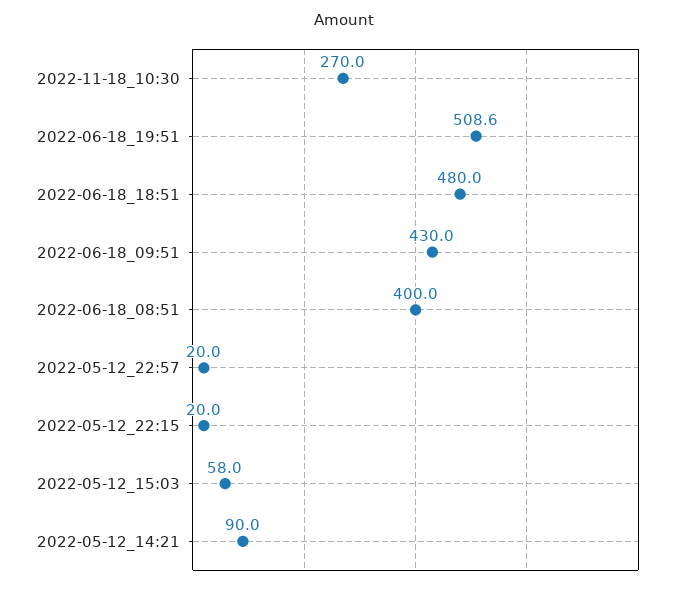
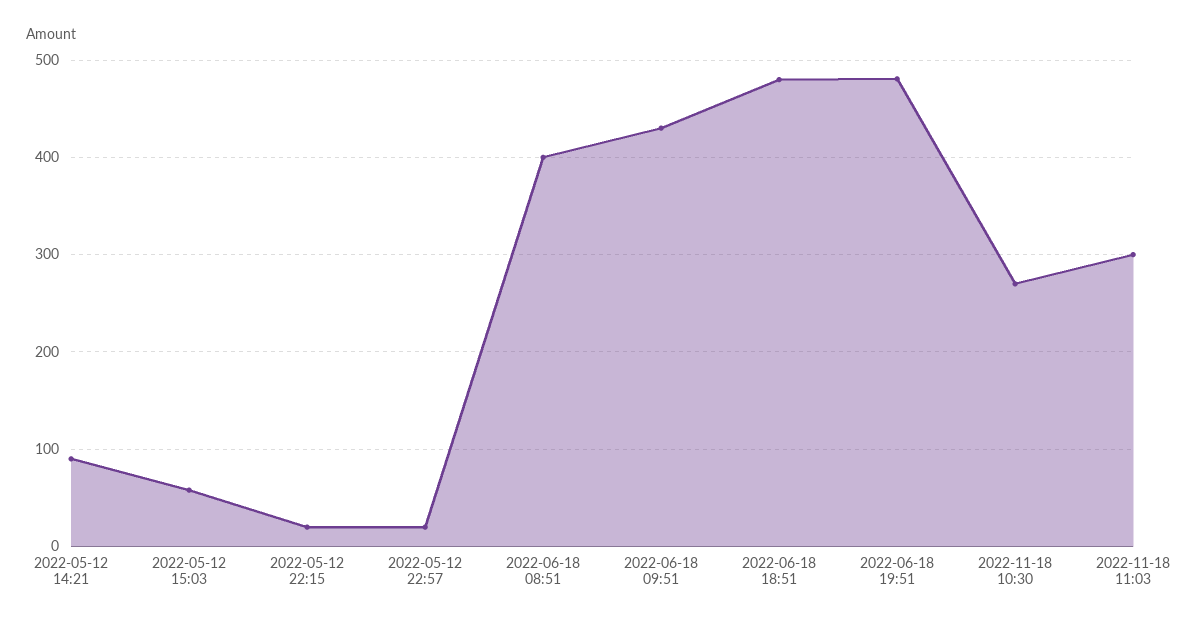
2022-06-18_19:51: 508.6 -> 480
2022-11-18 11:03: none -> 300

